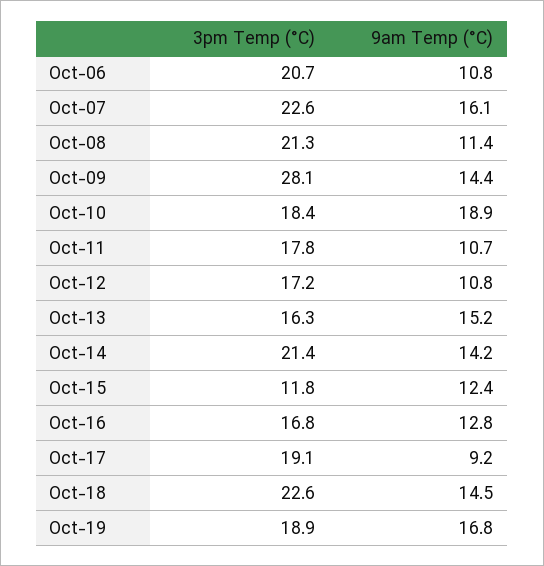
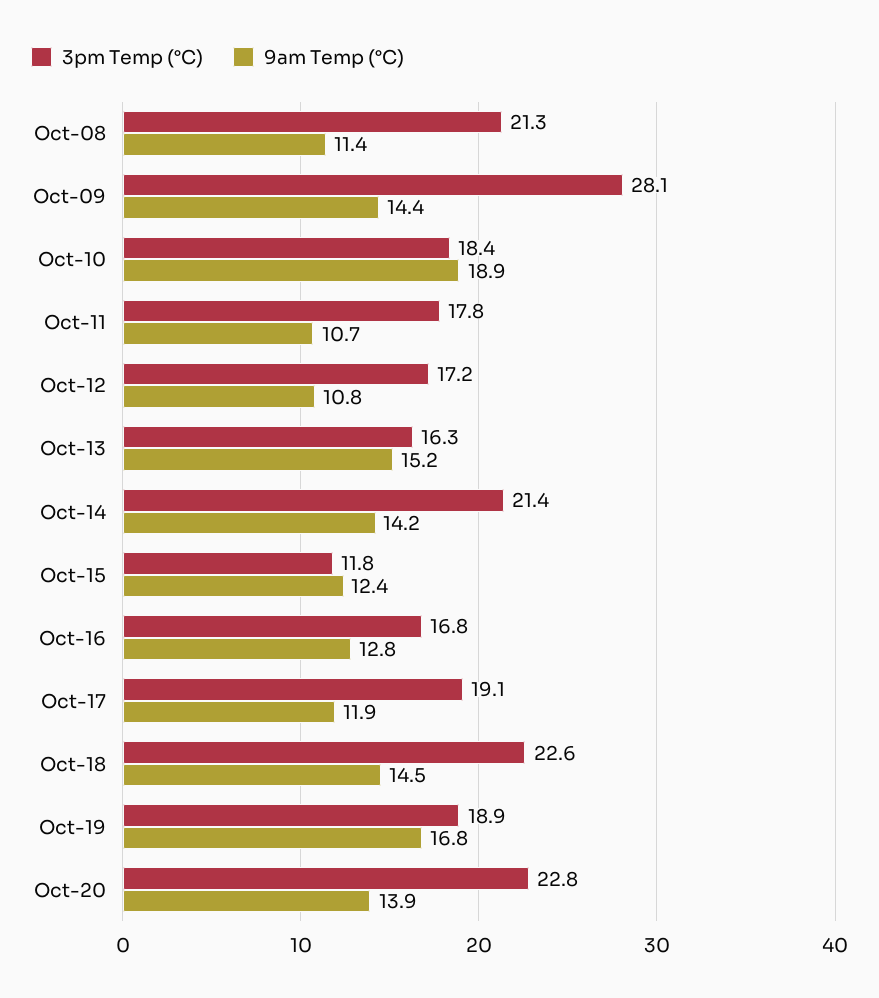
3pm Temp (°C), Oct-06: 20.7 -> none
9am Temp (°C), Oct-06: 10.8 -> none
3pm Temp (°C), Oct-07: 22.6 -> none
9am Temp (°C), Oct-07: 16.1 -> none
9am Temp (°C), Oct-17: 9.2 -> 11.9
3pm Temp (°C), Oct-20: none -> 22.8
9am Temp (°C), Oct-20: none -> 13.9

